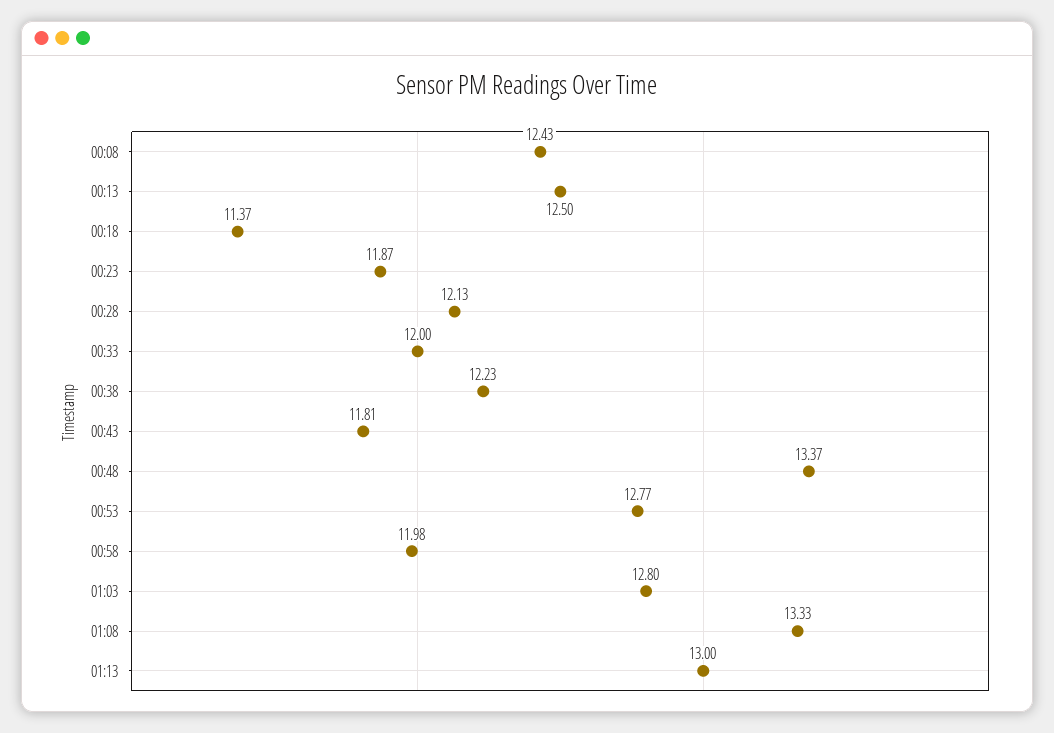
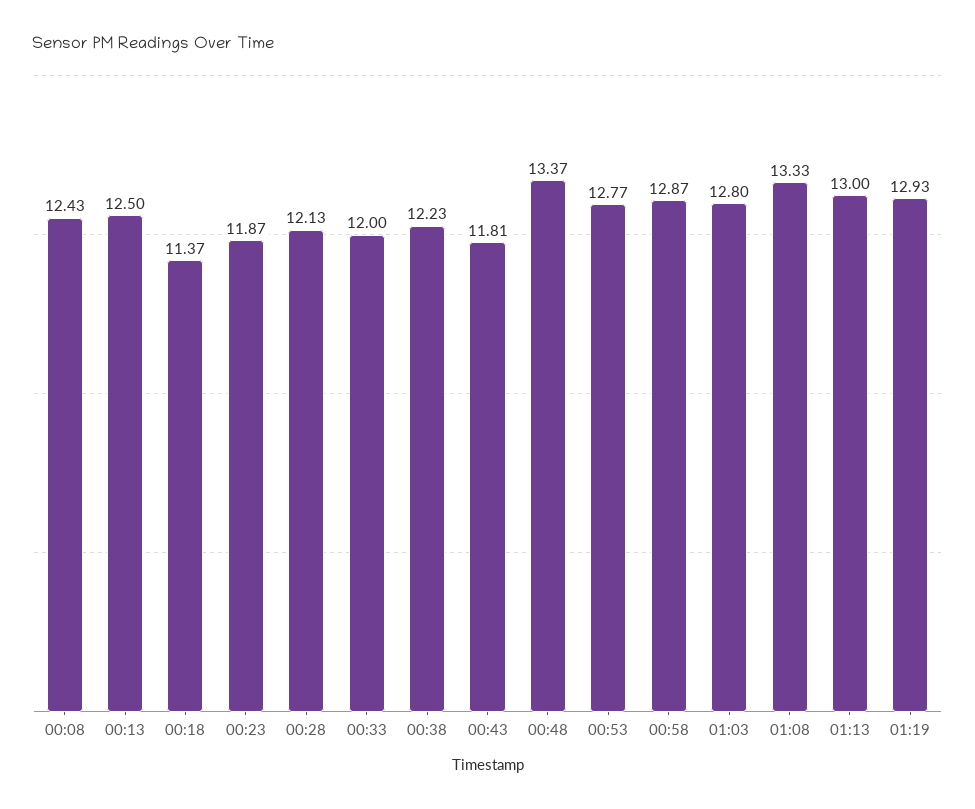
00:58: 11.98 -> 12.87
01:19: none -> 12.93

